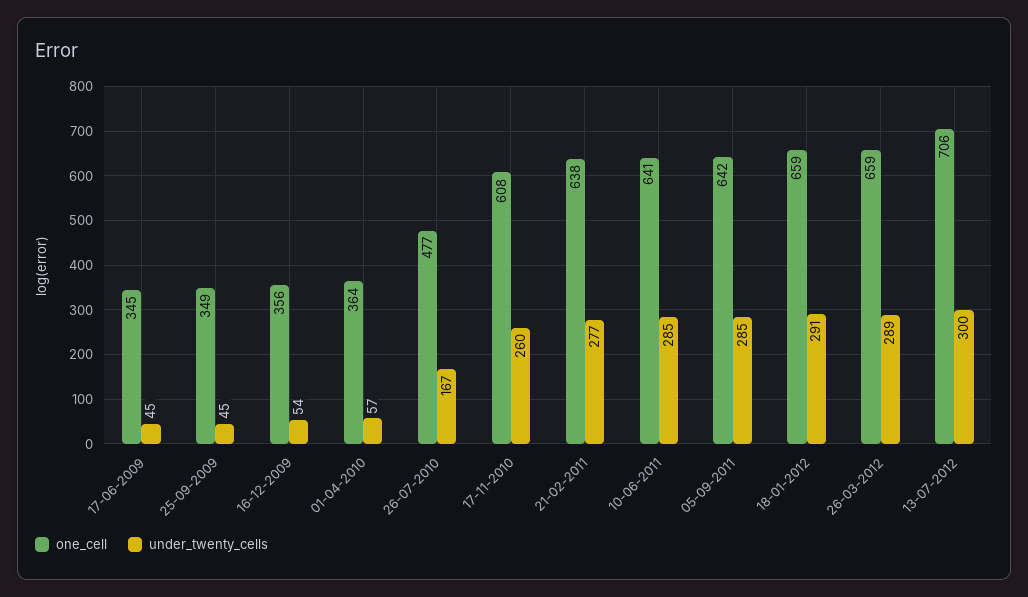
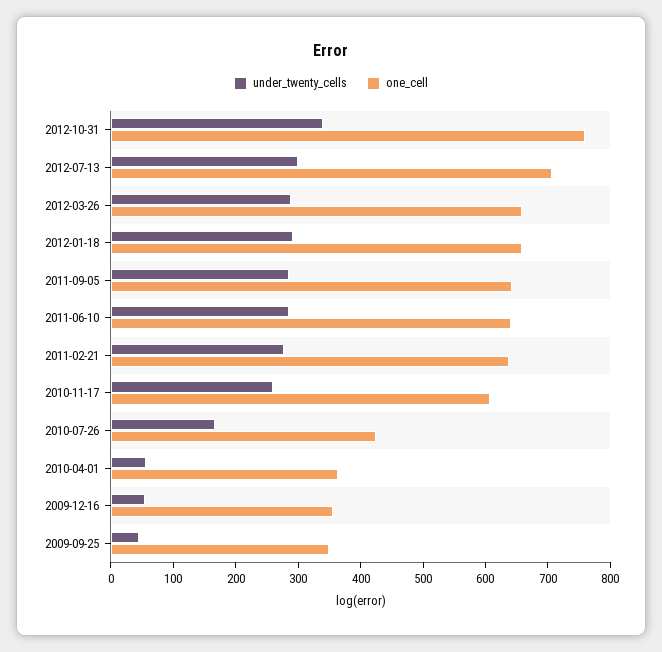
one_cell, 17-06-2009: 345 -> none
under_twenty_cells, 17-06-2009: 45 -> none
one_cell, 26-07-2010: 477 -> 420
under_twenty_cells, 2012-10-31: none -> 340
one_cell, 2012-10-31: none -> 760

